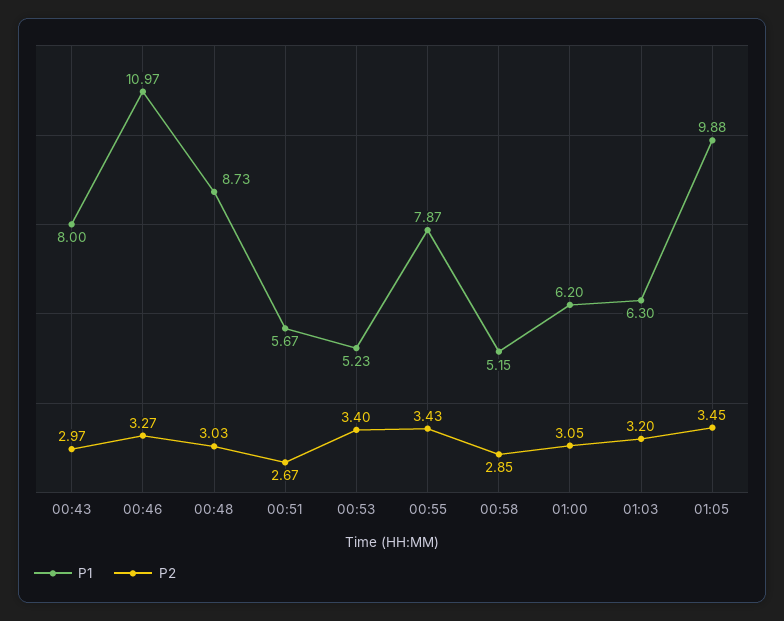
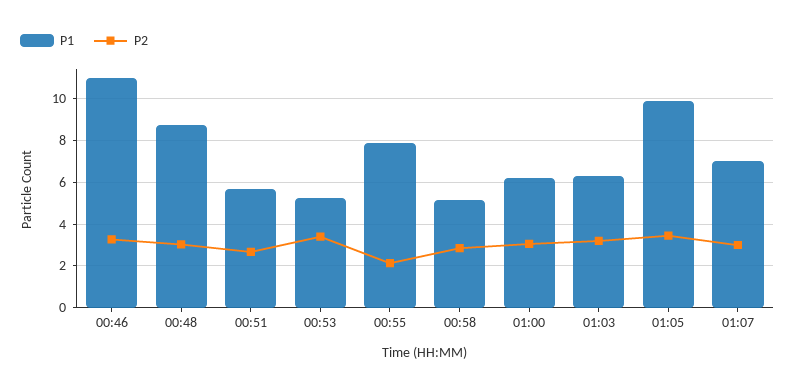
P1, 00:43: 8 -> none
P2, 00:43: 2.97 -> none
P2, 00:55: 3.43 -> 2
P1, 01:07: none -> 7
P2, 01:07: none -> 3

